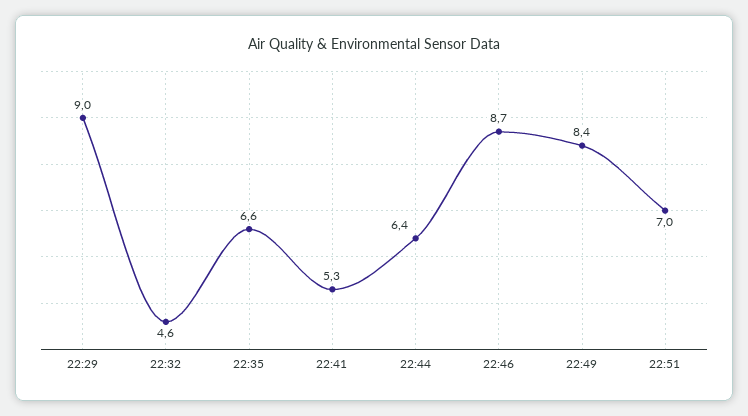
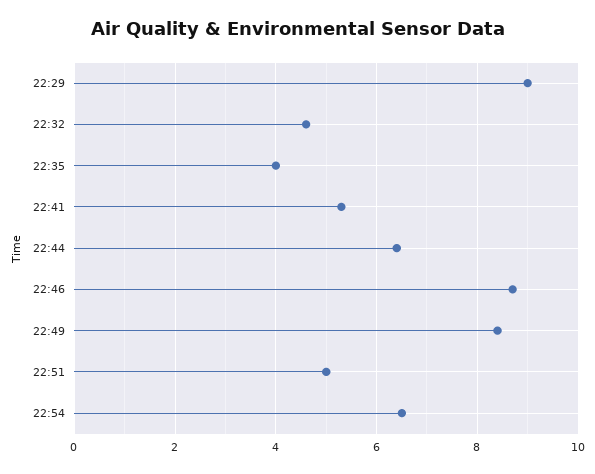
22:35: 6.6 -> 4
22:51: 7 -> 5
22:54: none -> 6.5

